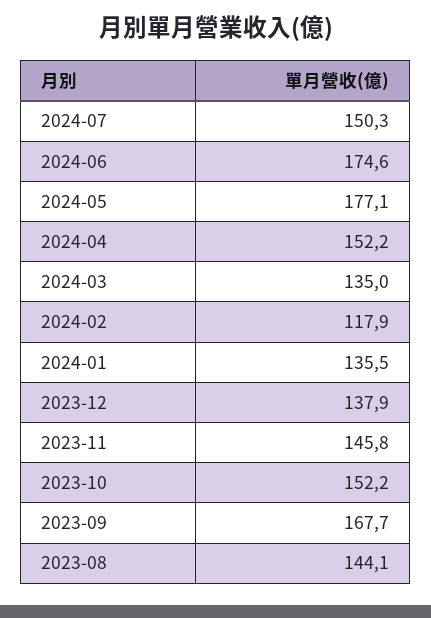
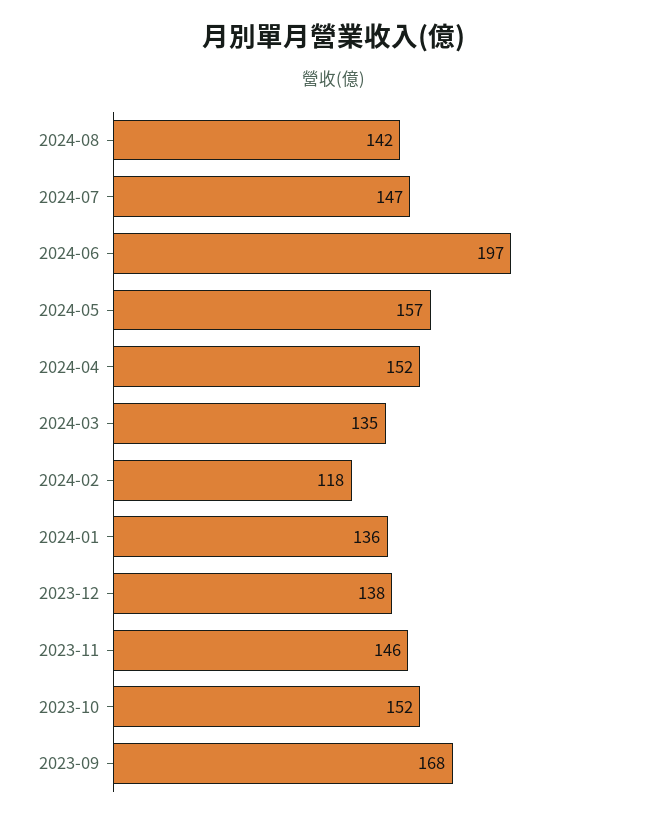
2024-07: 150.3 -> 147
2024-06: 174.6 -> 197
2024-05: 177.1 -> 157
2023-08: 144.1 -> none
2024-08: none -> 142

